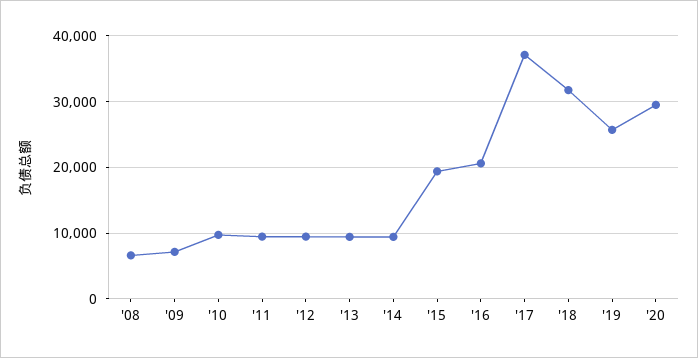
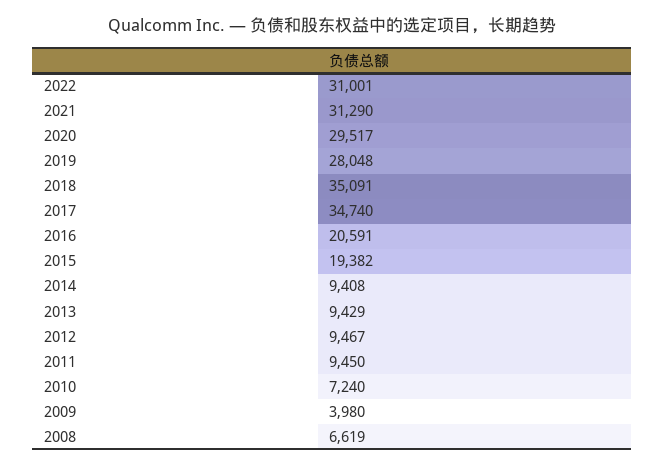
'09: 7000 -> 3980
'10: 10000 -> 7240
'17: 37000 -> 34740
'18: 32000 -> 35091
'19: 26000 -> 28048
2022: none -> 31001
2021: none -> 31290

